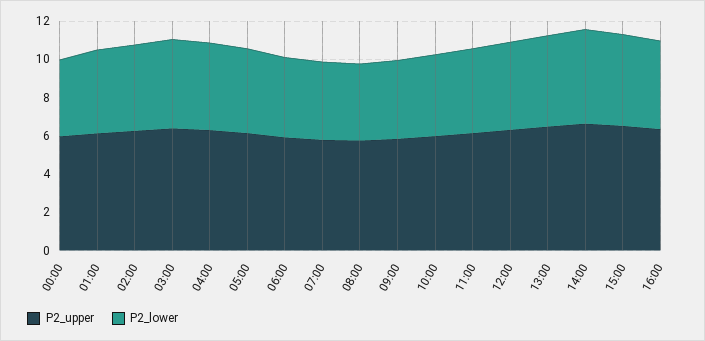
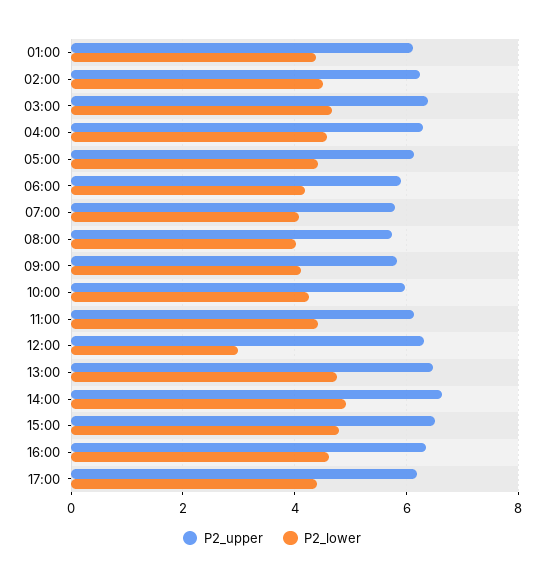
P2_upper, 00:00: 6 -> none
P2_lower, 00:00: 4 -> none
P2_lower, 12:00: 4.5 -> 3
P2_upper, 17:00: none -> 6.2
P2_lower, 17:00: none -> 4.4

